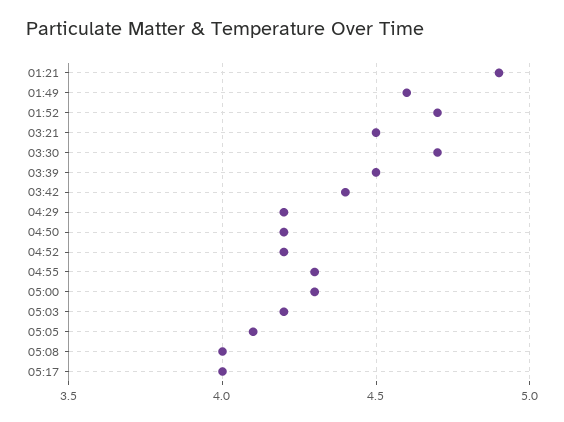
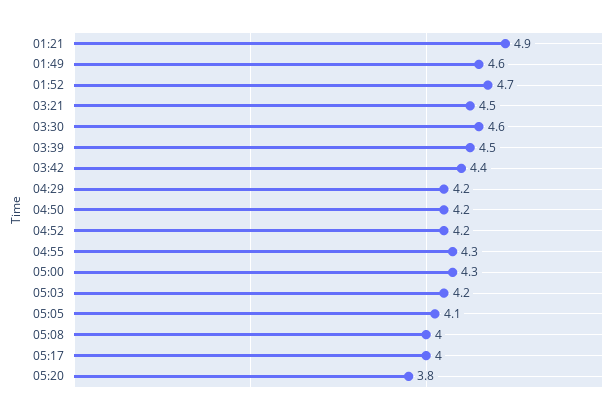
03:30: 4.7 -> 4.6
05:20: none -> 3.8

